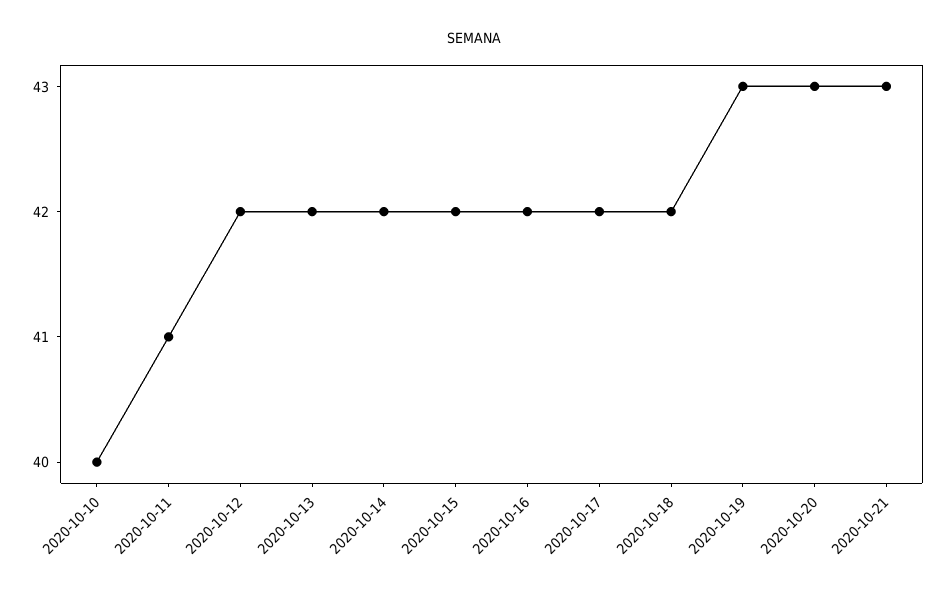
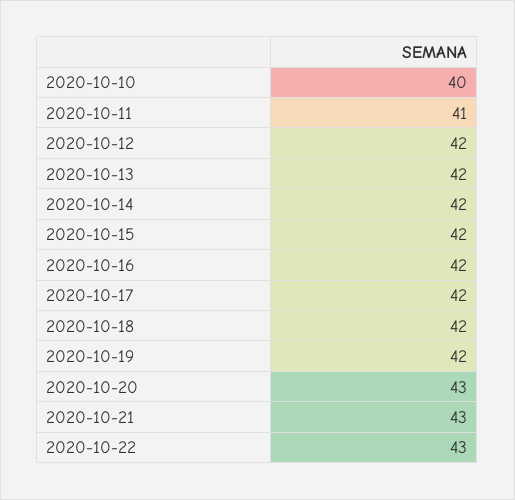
2020-10-19: 43 -> 42
2020-10-22: none -> 43

